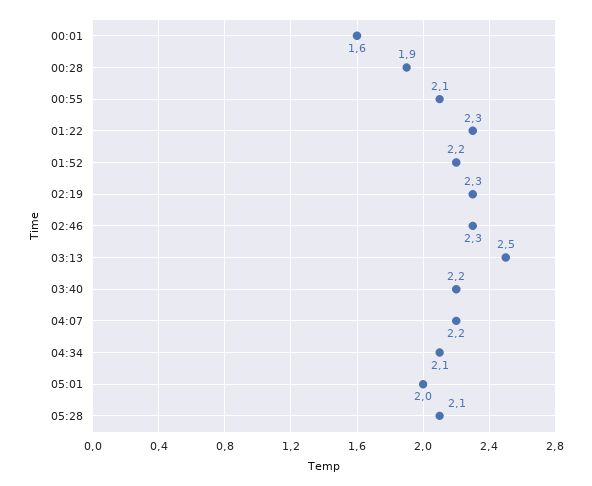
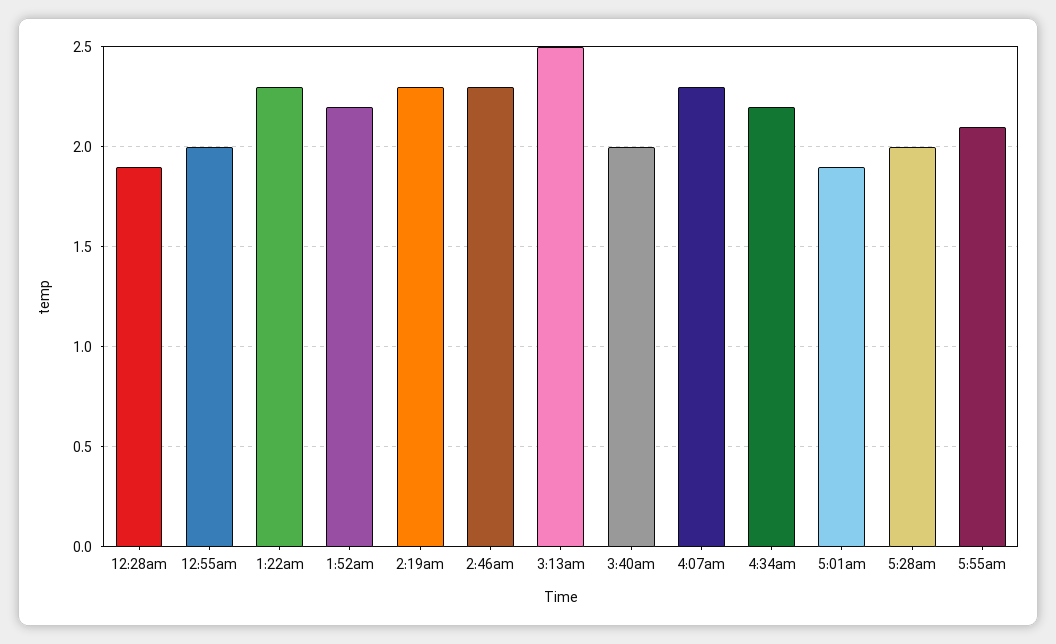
00:01: 1.6 -> none
00:55: 2.1 -> 2
03:40: 2.2 -> 2
04:07: 2.2 -> 2.3
04:34: 2.1 -> 2.2
05:01: 2 -> 1.9
05:28: 2.1 -> 2
5:55am: none -> 2.1

